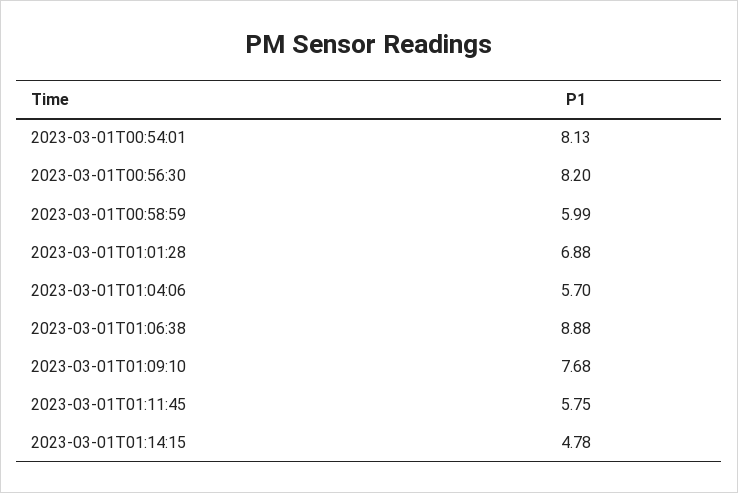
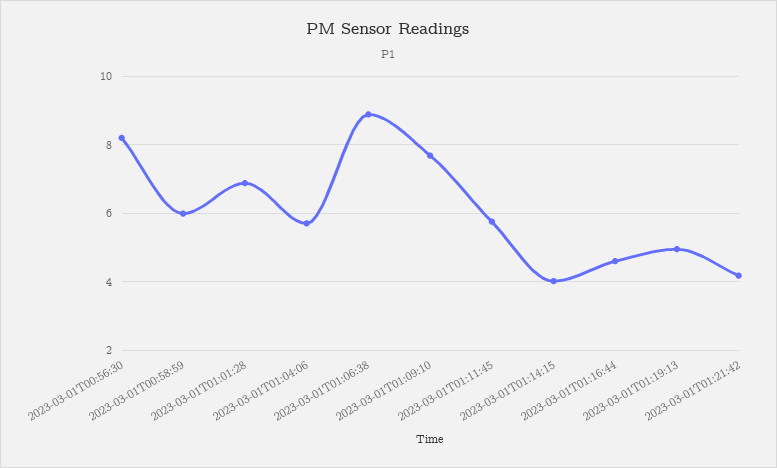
2023-03-01T00:54:01: 8.13 -> none
2023-03-01T01:14:15: 4.78 -> 4
2023-03-01T01:16:44: none -> 4.6
2023-03-01T01:19:13: none -> 5
2023-03-01T01:21:42: none -> 4.2

